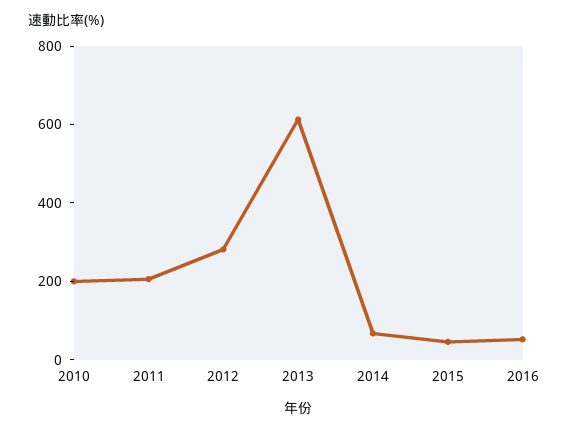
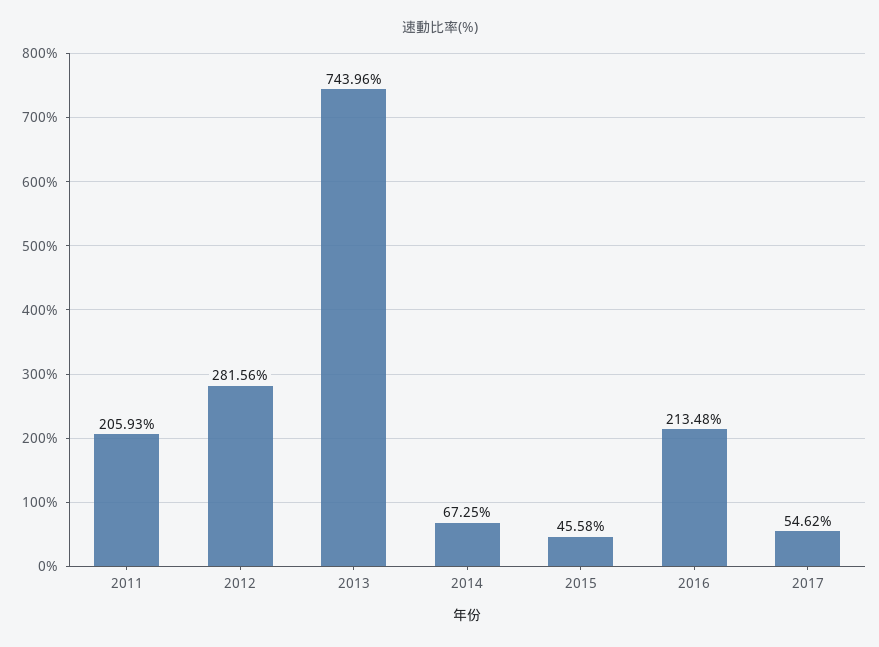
2010: 200 -> none
2013: 600 -> 743.96
2016: 50 -> 213.48
2017: none -> 54.62

